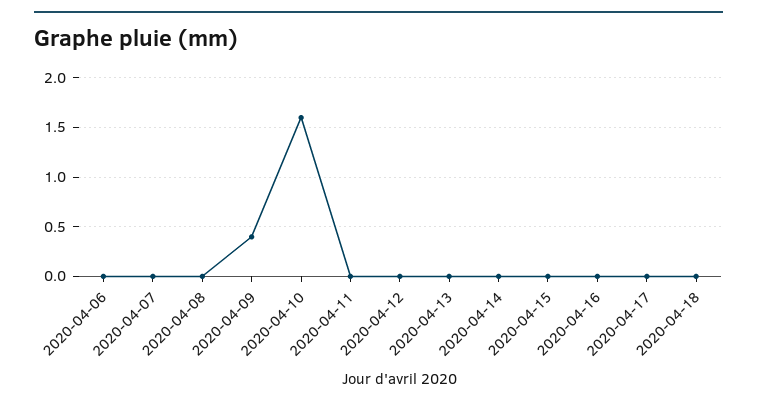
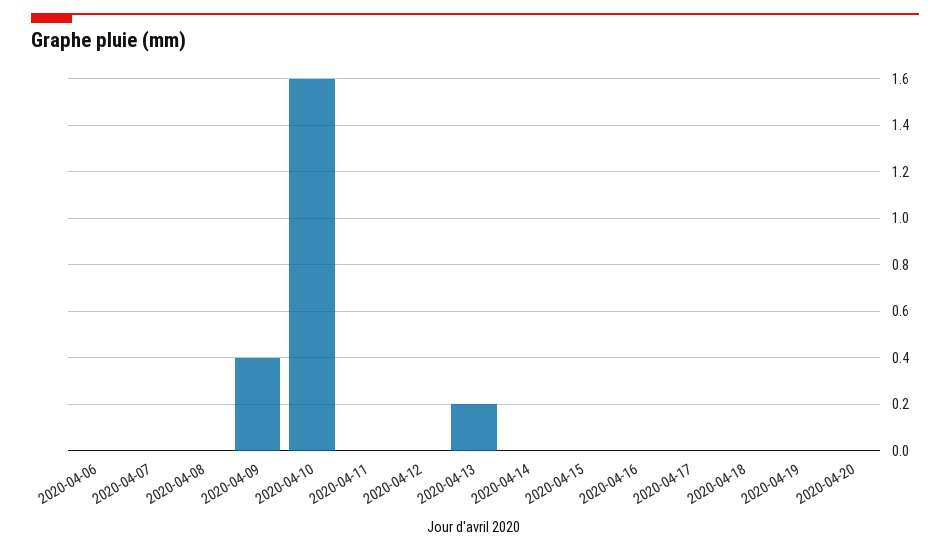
2020-04-13: 0 -> 0.2
2020-04-19: none -> 0
2020-04-20: none -> 0

